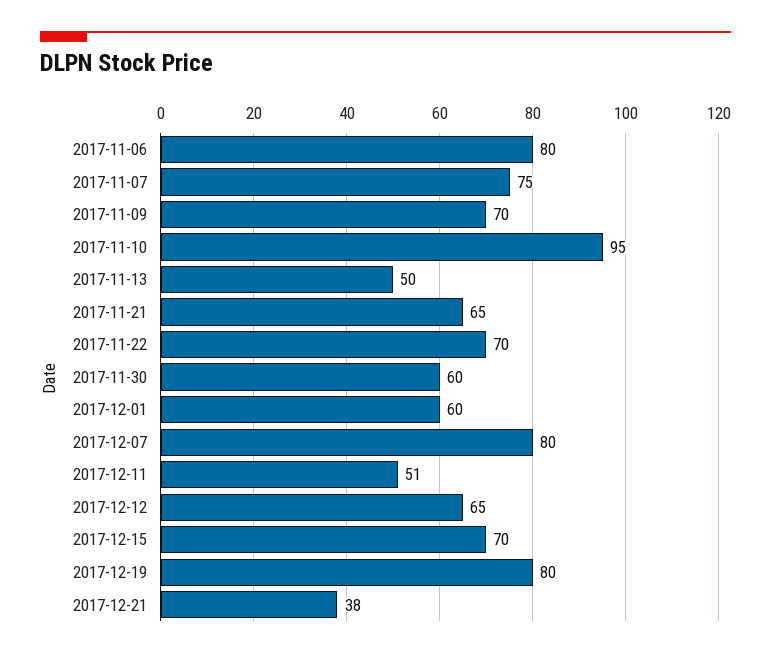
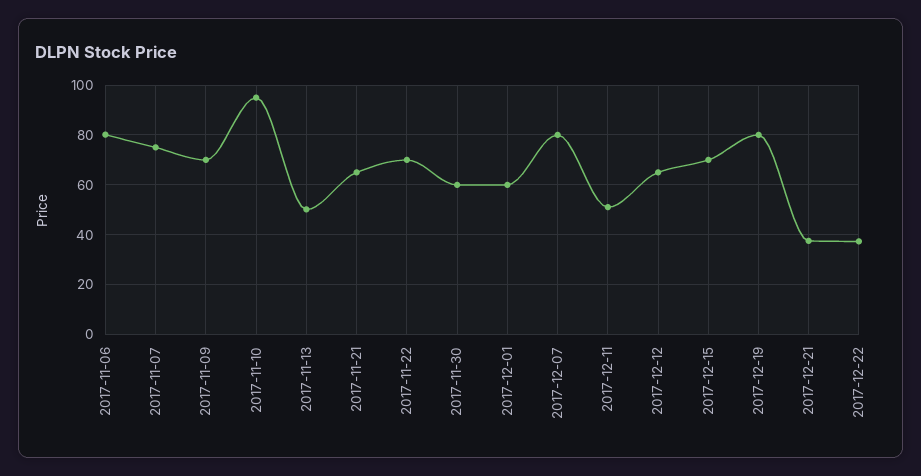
2017-12-22: none -> 37.5

